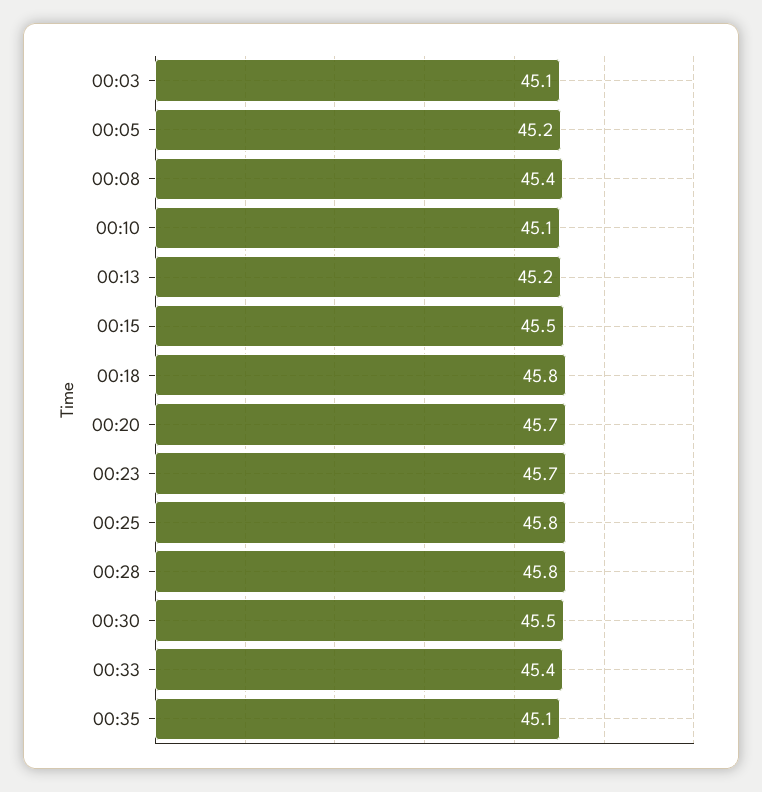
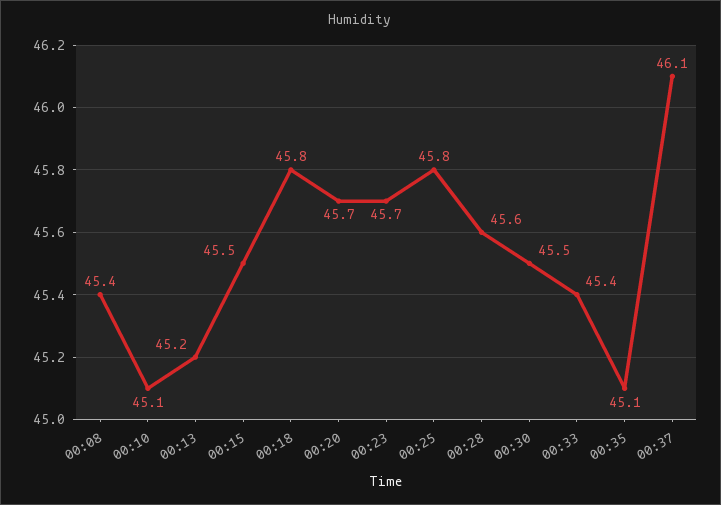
00:03: 45.1 -> none
00:05: 45.2 -> none
00:28: 45.8 -> 45.6
00:37: none -> 46.1

